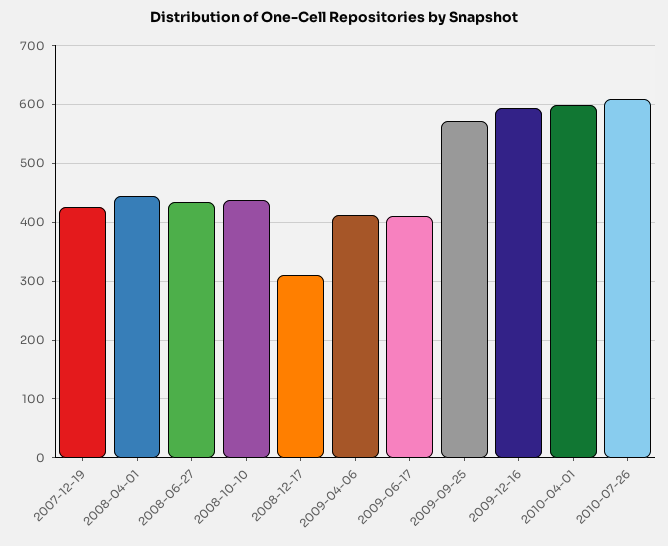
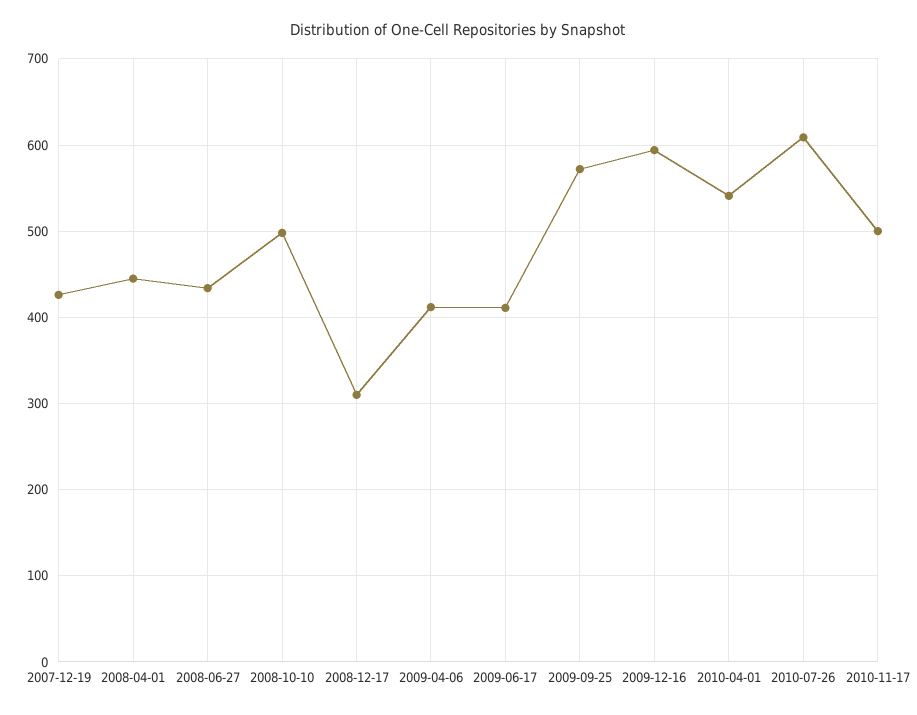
2008-10-10: 440 -> 500
2010-04-01: 600 -> 540
2010-11-17: none -> 500

